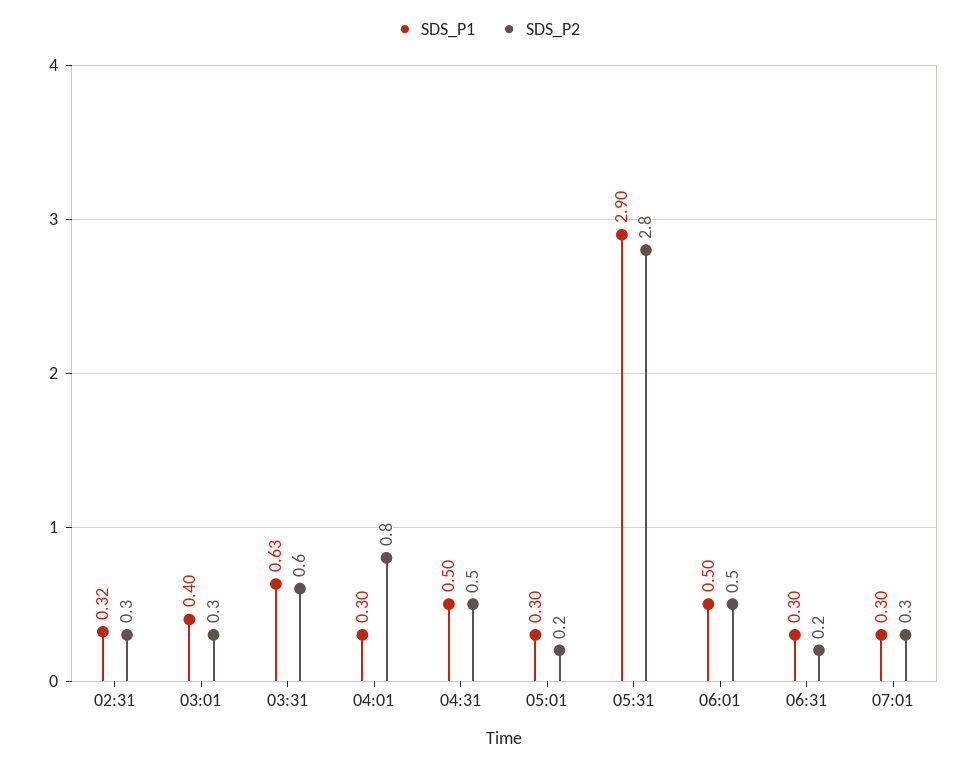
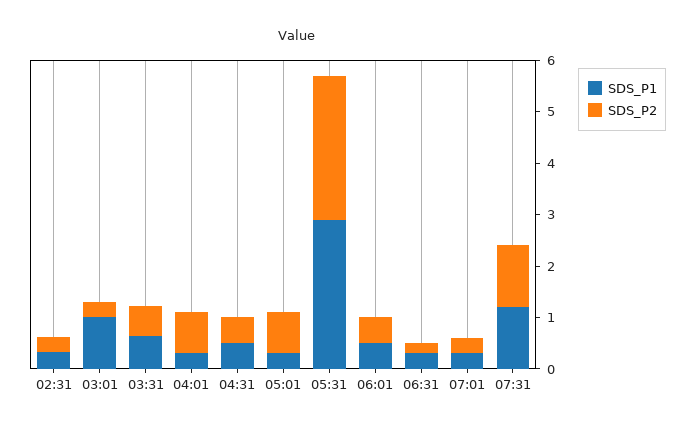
SDS_P1, 03:01: 0.4 -> 1
SDS_P2, 05:01: 0.2 -> 0.8
SDS_P1, 07:31: none -> 1.2
SDS_P2, 07:31: none -> 1.2

